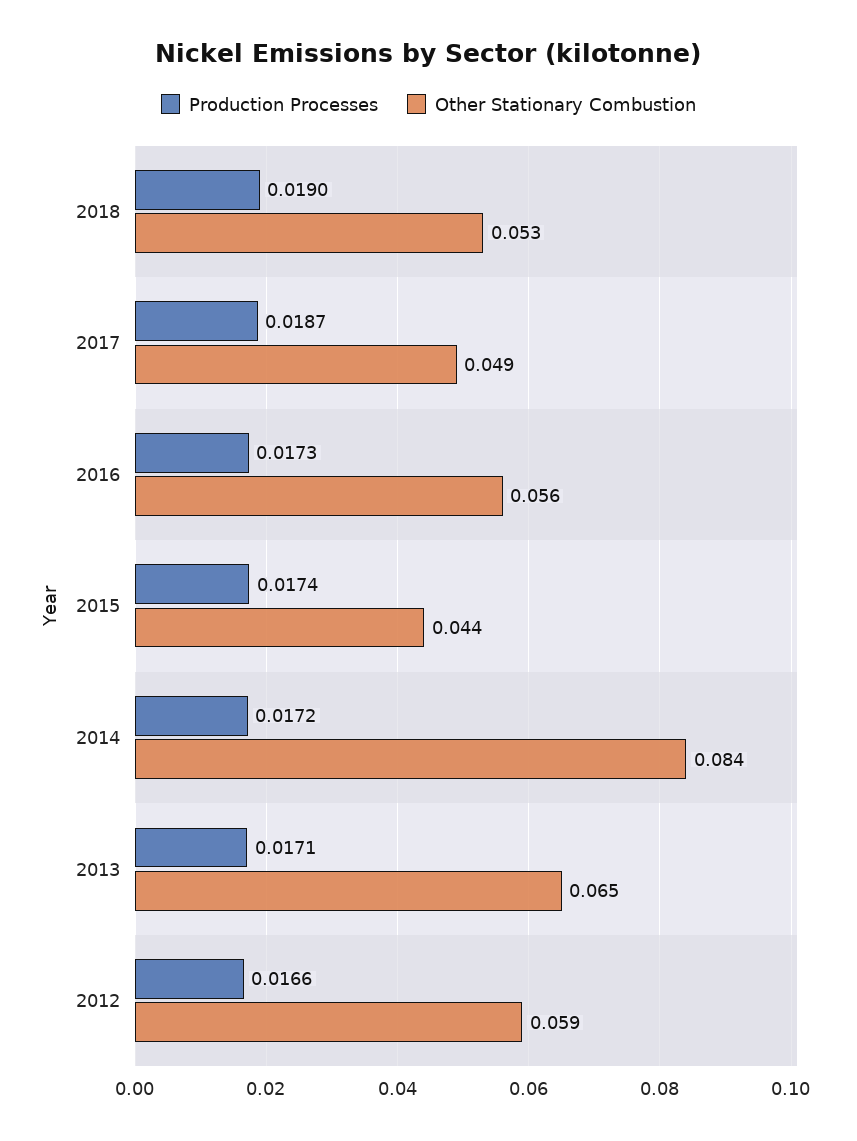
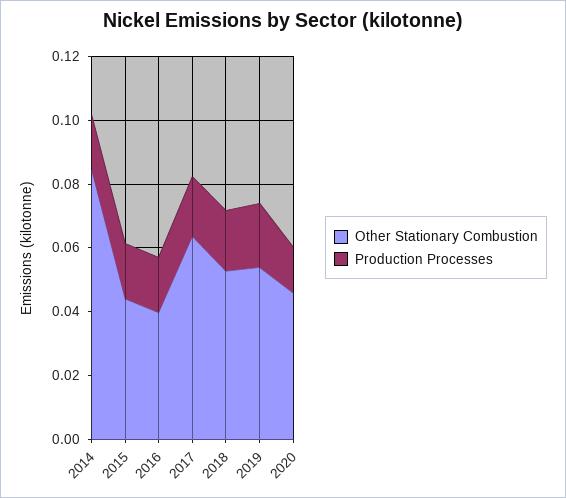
Other Stationary Combustion, 2017: 0.049 -> 0.065
Other Stationary Combustion, 2016: 0.056 -> 0.04
Production Processes, 2013: 0.0171 -> none
Other Stationary Combustion, 2013: 0.065 -> none
Production Processes, 2012: 0.0166 -> none
Other Stationary Combustion, 2012: 0.059 -> none
Other Stationary Combustion, 2019: none -> 0.055
Production Processes, 2019: none -> 0.02
Other Stationary Combustion, 2020: none -> 0.045
Production Processes, 2020: none -> 0.015

